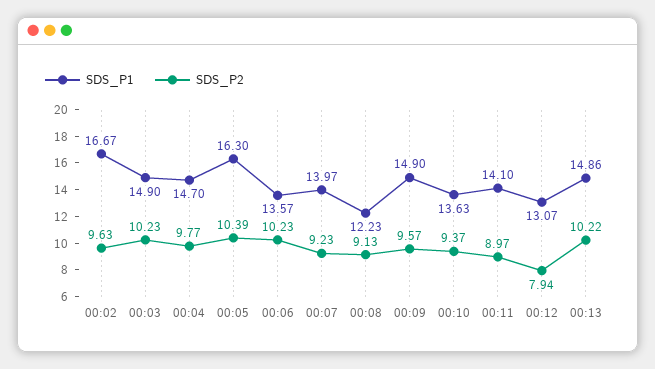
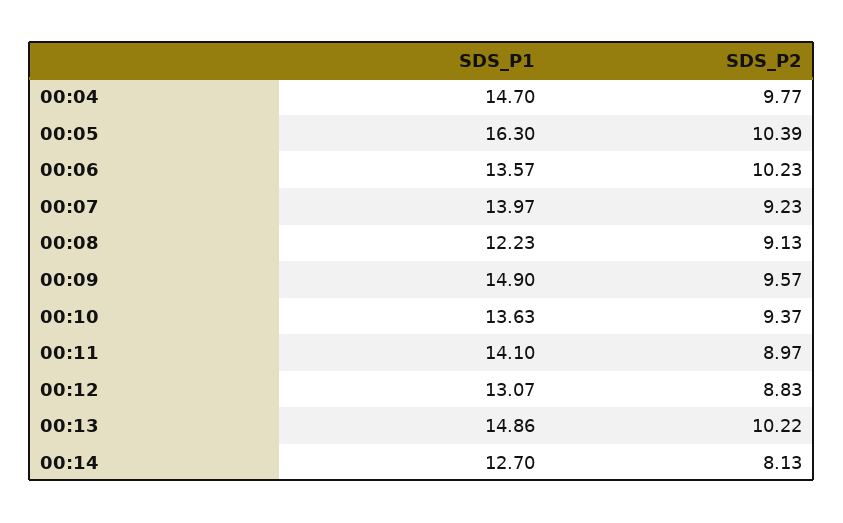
SDS_P1, 00:02: 16.67 -> none
SDS_P2, 00:02: 9.63 -> none
SDS_P1, 00:03: 14.9 -> none
SDS_P2, 00:03: 10.23 -> none
SDS_P2, 00:12: 7.94 -> 8.83
SDS_P1, 00:14: none -> 12.7
SDS_P2, 00:14: none -> 8.13

